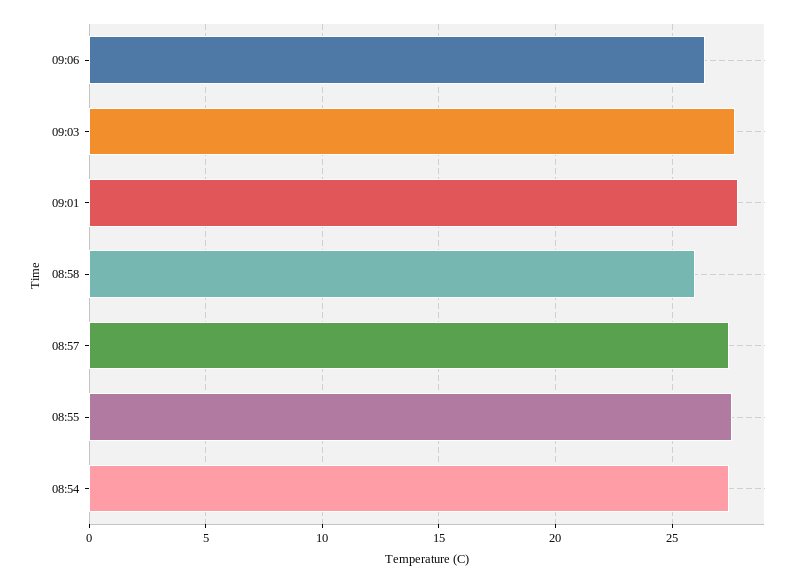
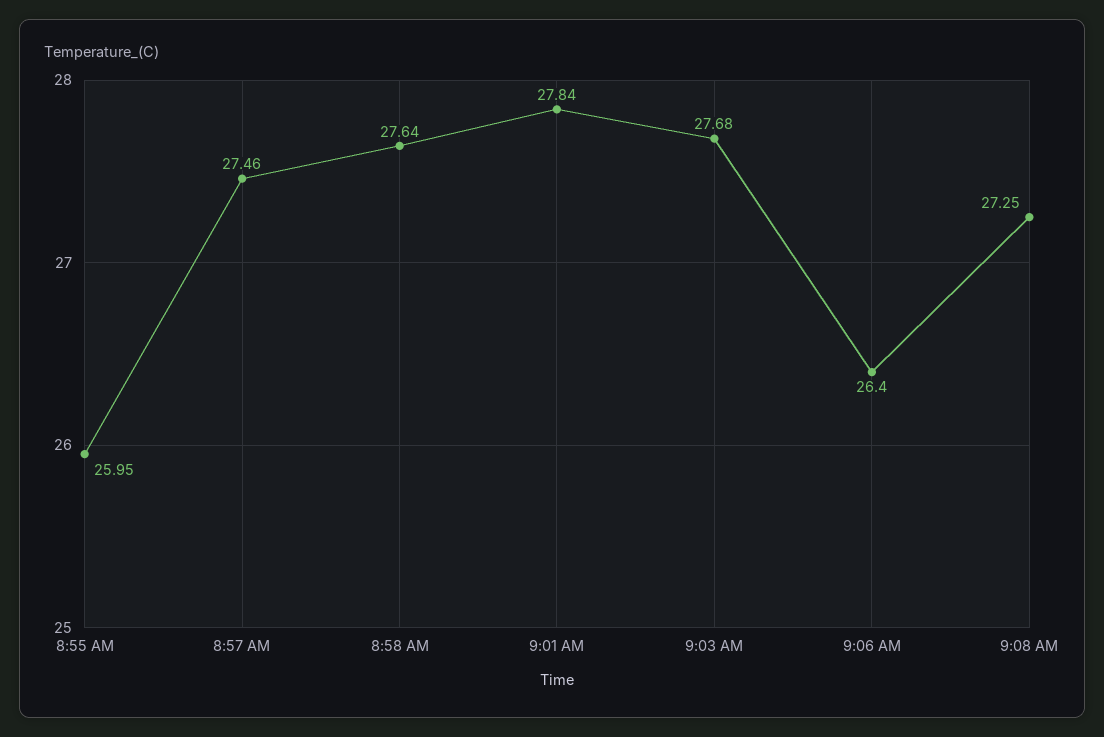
08:58: 26 -> 27.64
08:55: 27.5 -> 25.95
08:54: 27.5 -> none
9:08 AM: none -> 27.25

